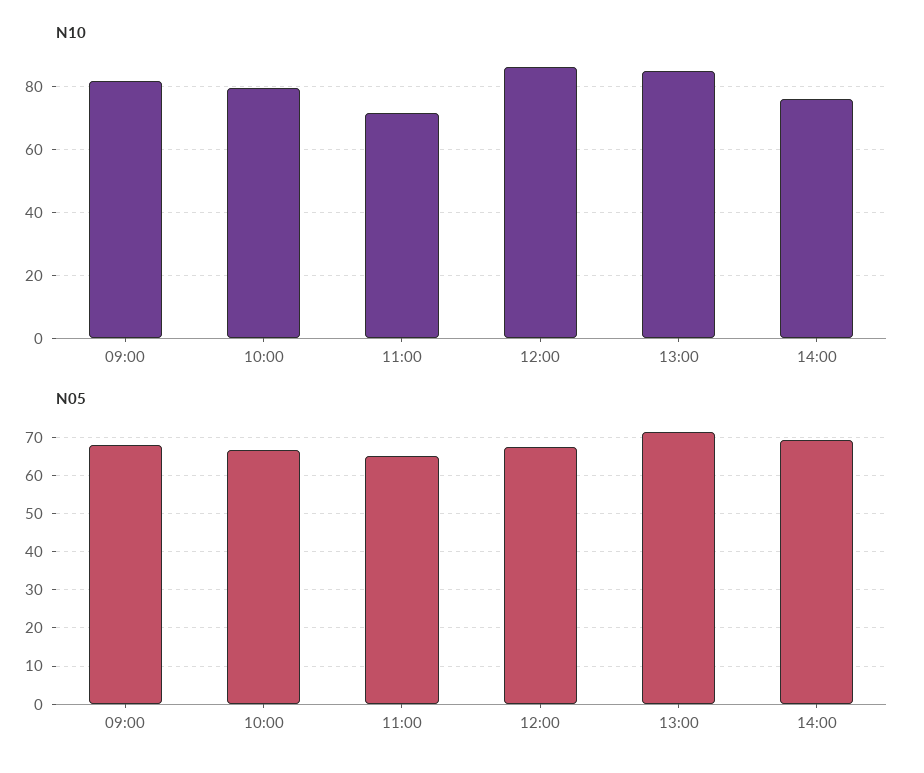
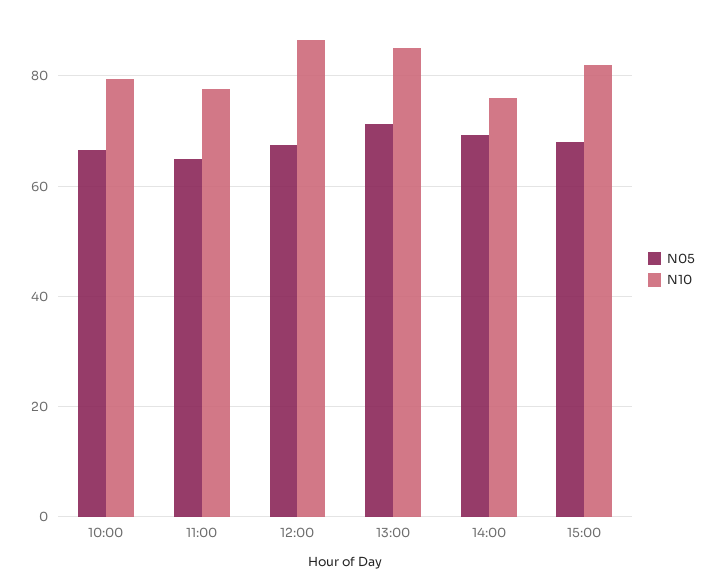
N10, 09:00: 82 -> none
N10, 11:00: 72 -> 78
N05, 09:00: 68 -> none
N05, 15:00: none -> 68
N10, 15:00: none -> 82

